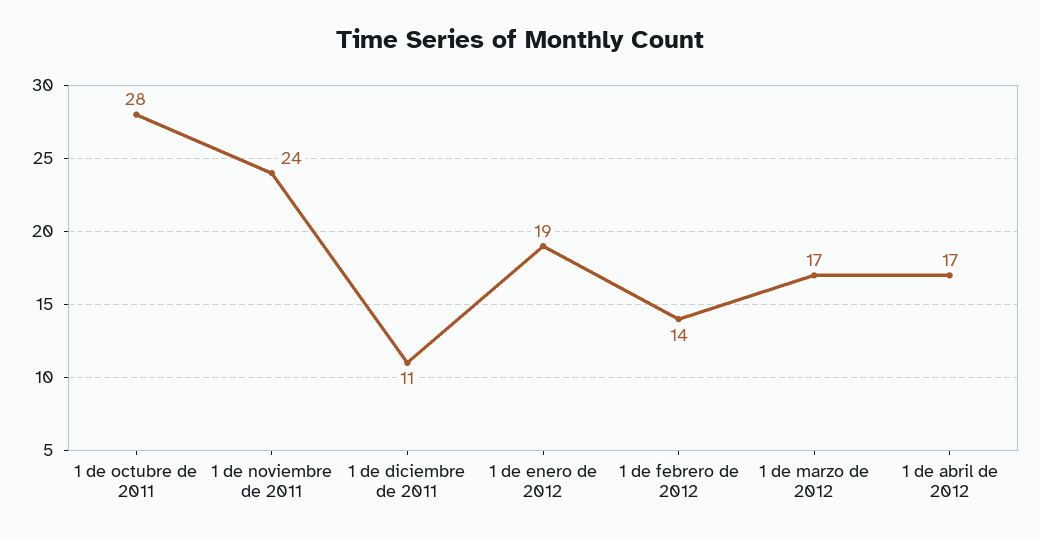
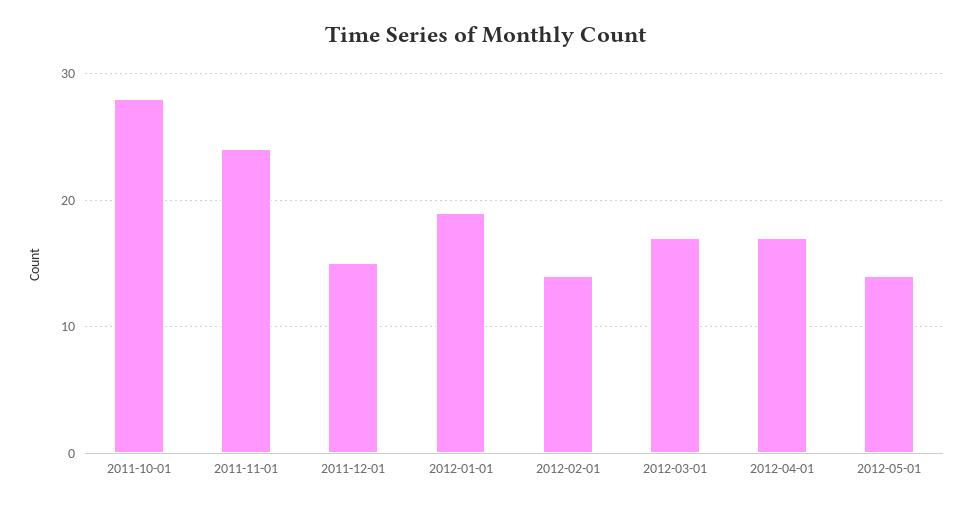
1 de diciembre de 2011: 11 -> 15
2012-05-01: none -> 14

